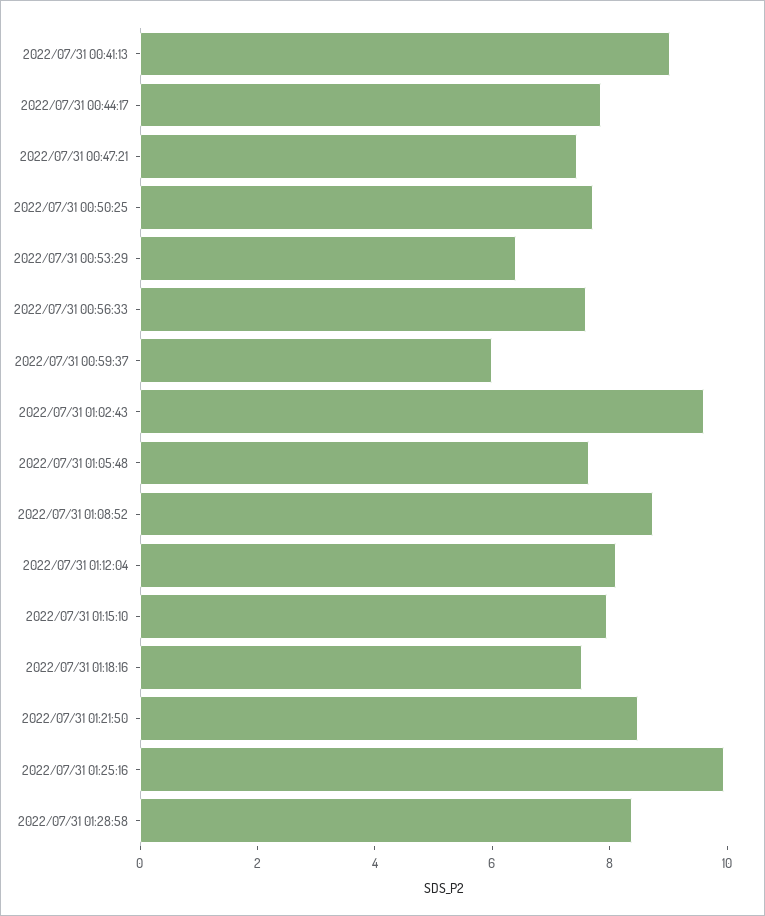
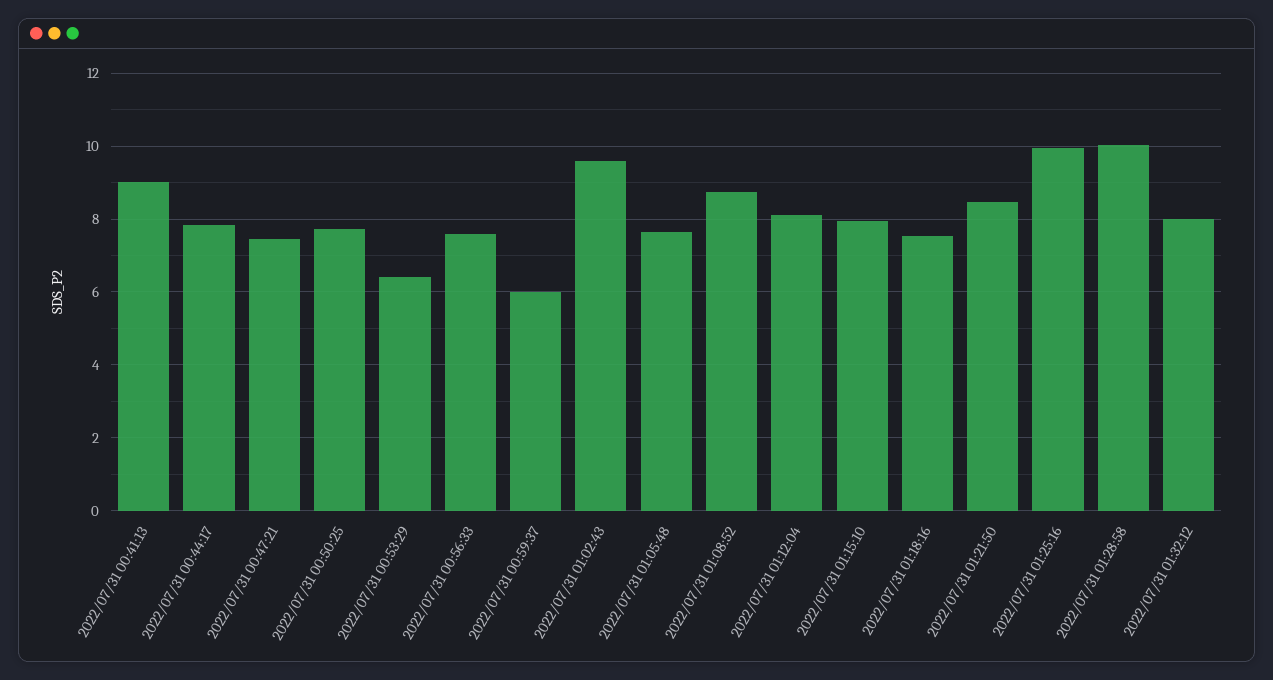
2022/07/31 01:28:58: 8.5 -> 10
2022/07/31 01:32:12: none -> 8

